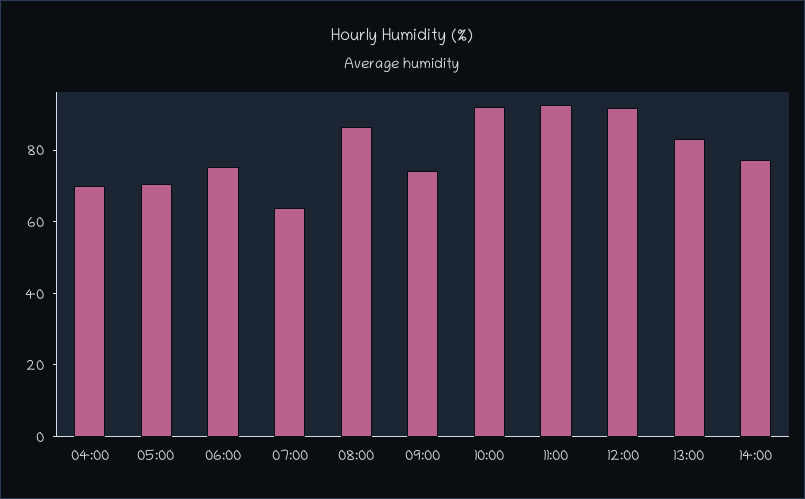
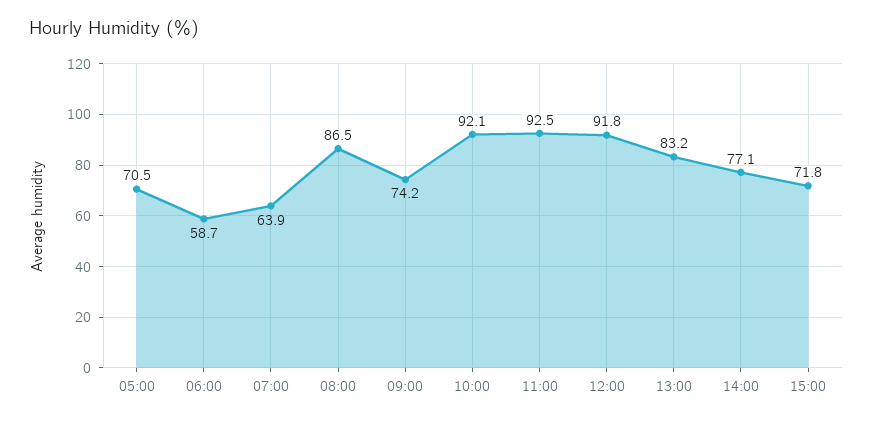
04:00: 70 -> none
06:00: 75 -> 58.7
15:00: none -> 71.8

